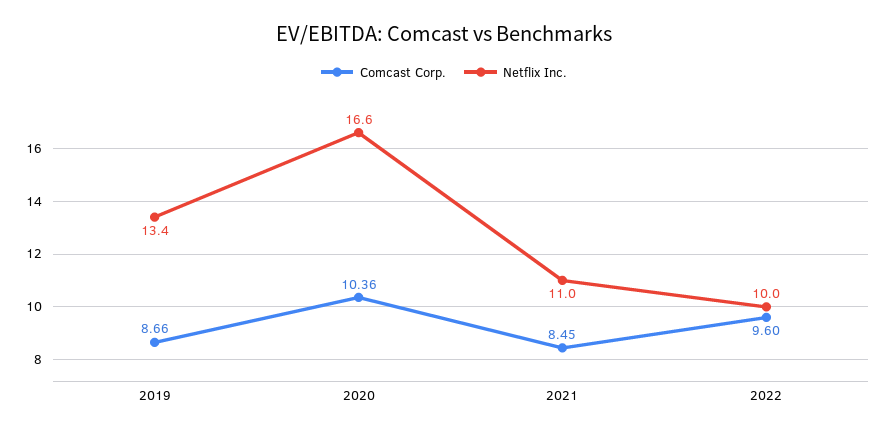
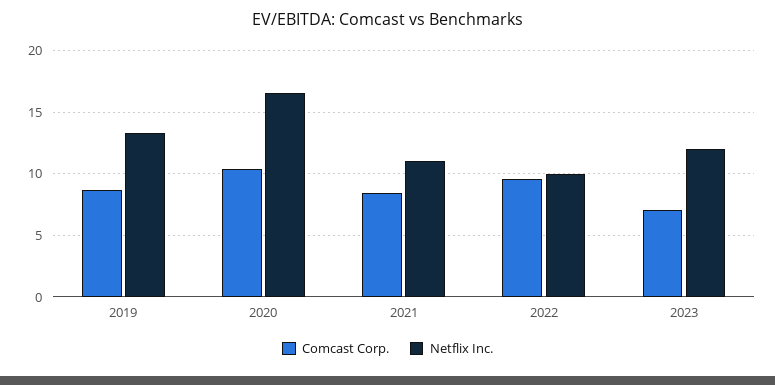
Comcast Corp., 2023: none -> 7
Netflix Inc., 2023: none -> 12

